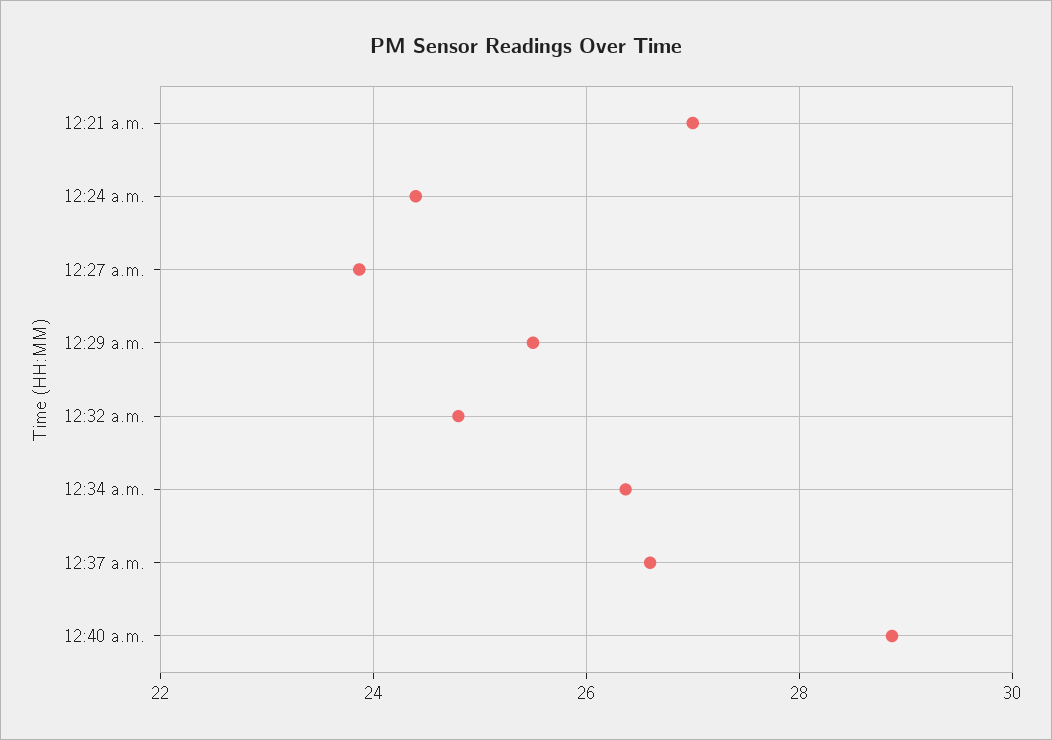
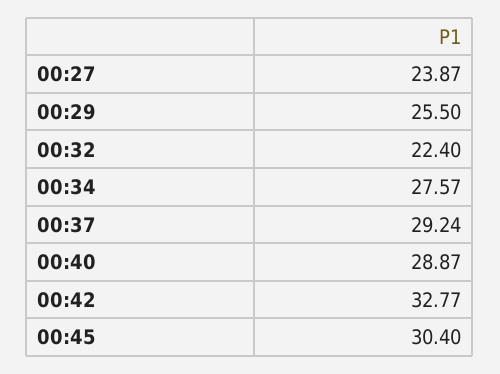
12:21 a.m.: 27 -> none
12:24 a.m.: 24.4 -> none
12:32 a.m.: 24.8 -> 22.4
12:34 a.m.: 26.4 -> 27.57
12:37 a.m.: 26.6 -> 29.24
00:42: none -> 32.77
00:45: none -> 30.4

